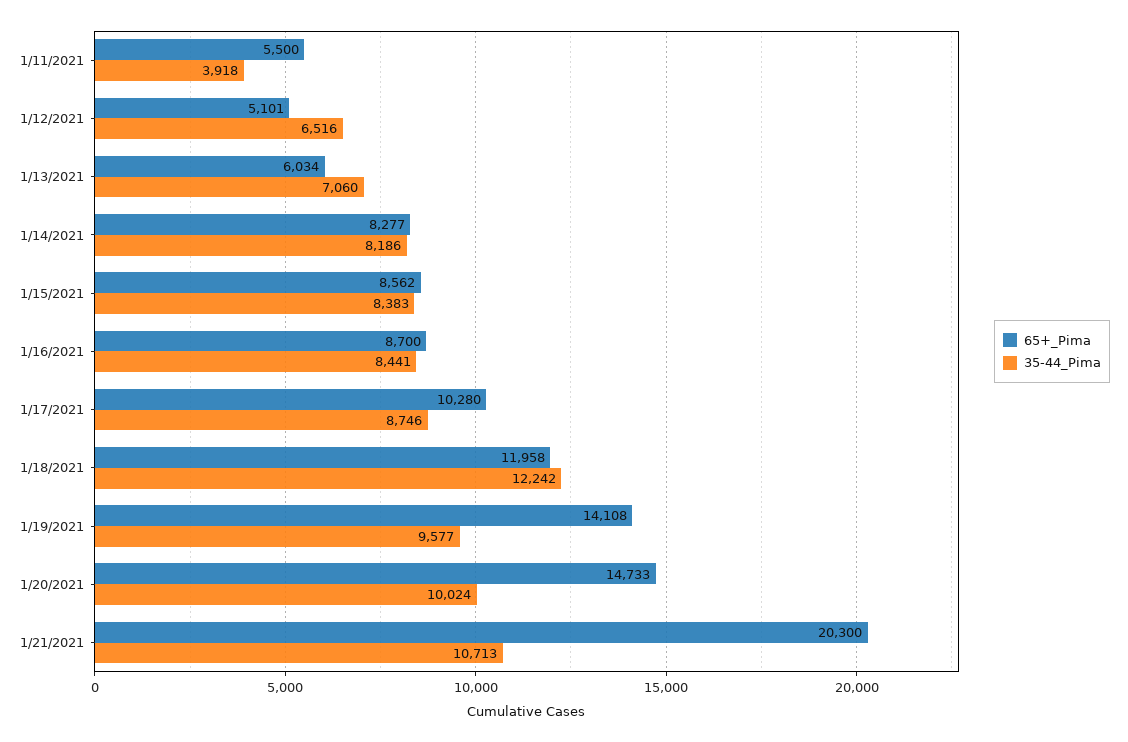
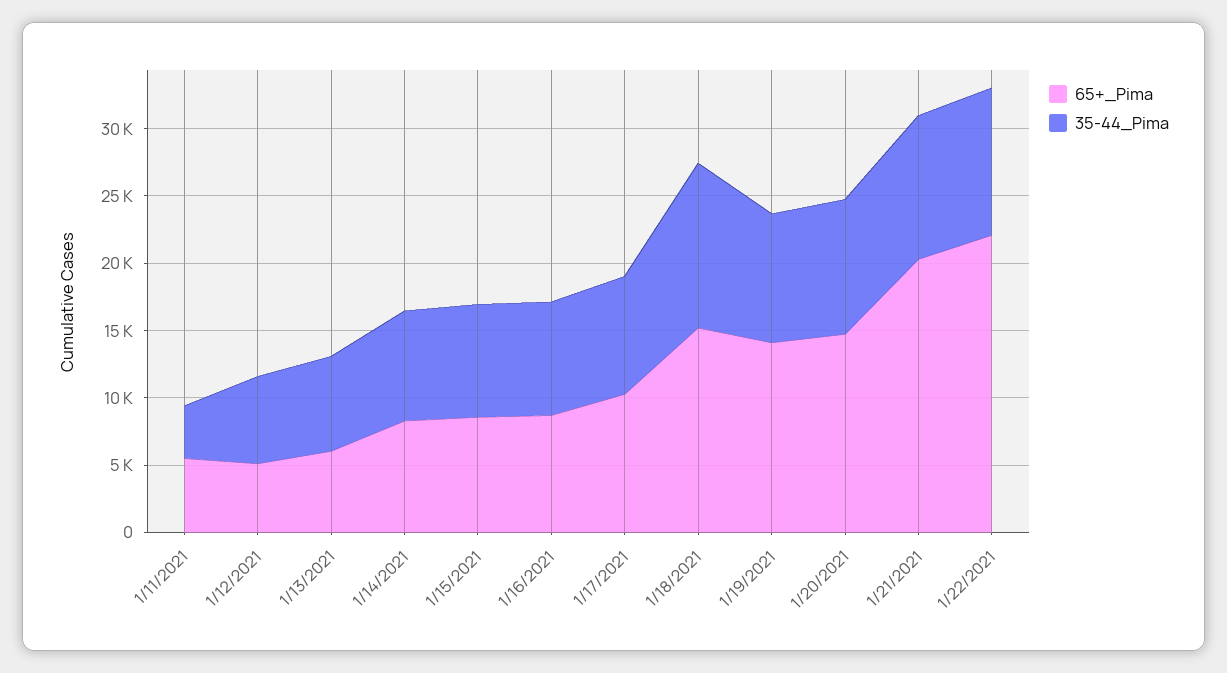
65+_Pima, 1/18/2021: 11958 -> 15000
65+_Pima, 1/22/2021: none -> 22000
35-44_Pima, 1/22/2021: none -> 11000

